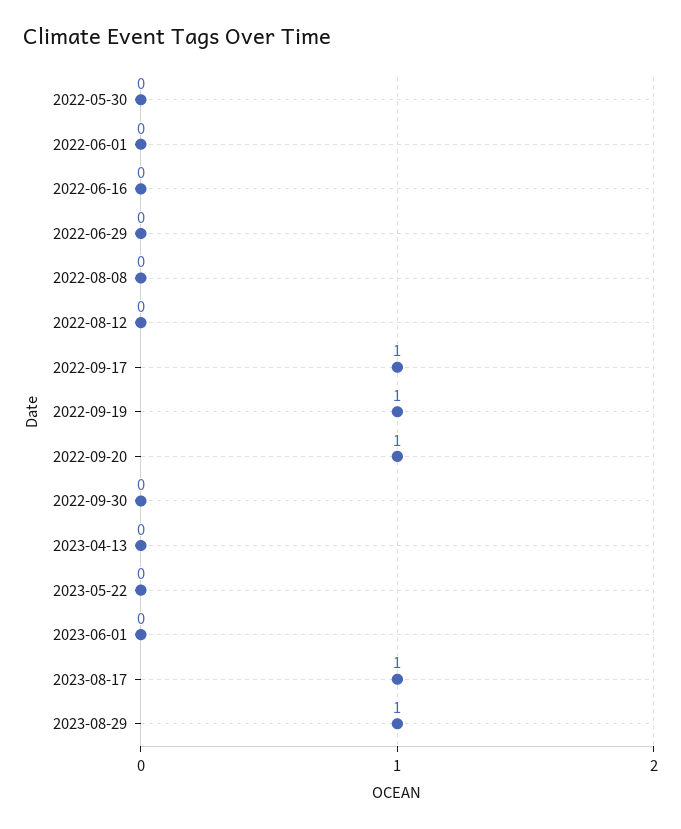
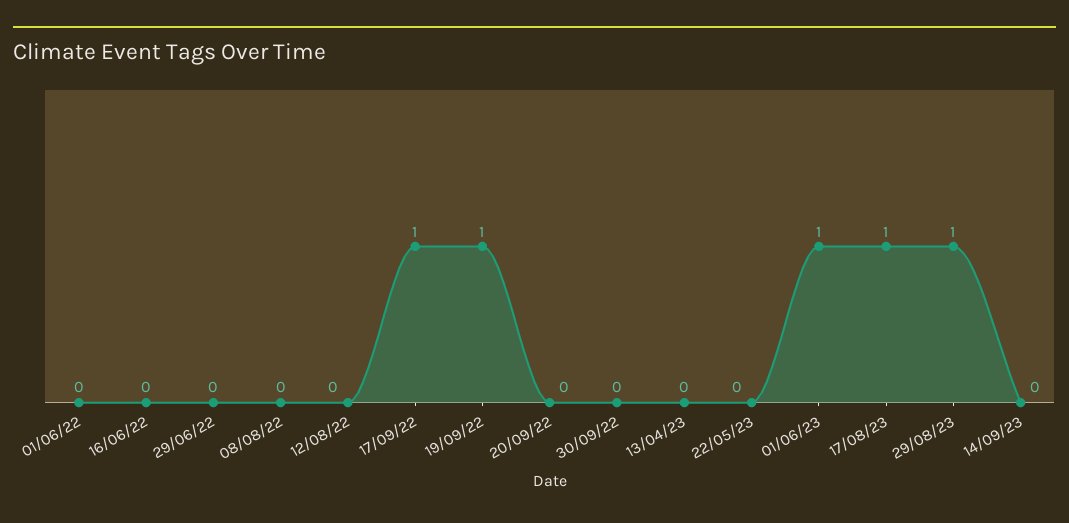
2022-05-30: 0 -> none
2022-09-20: 1 -> 0
2023-06-01: 0 -> 1
14/09/23: none -> 0

